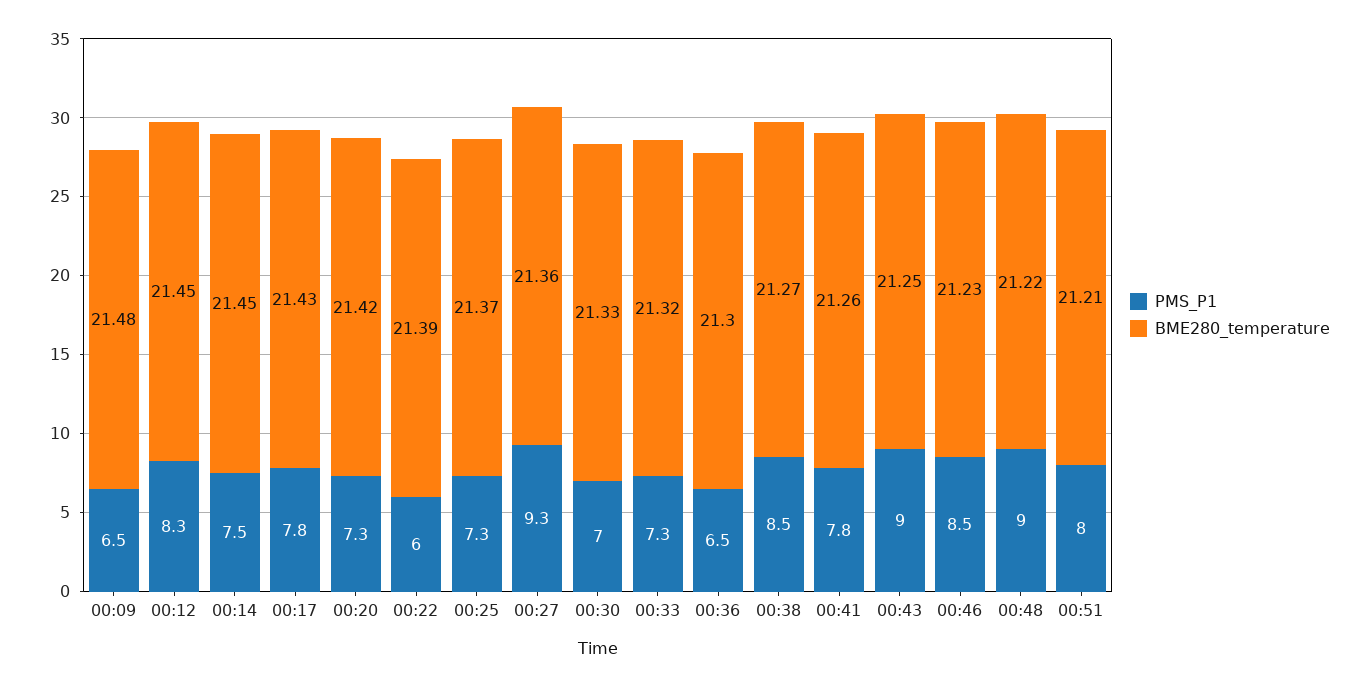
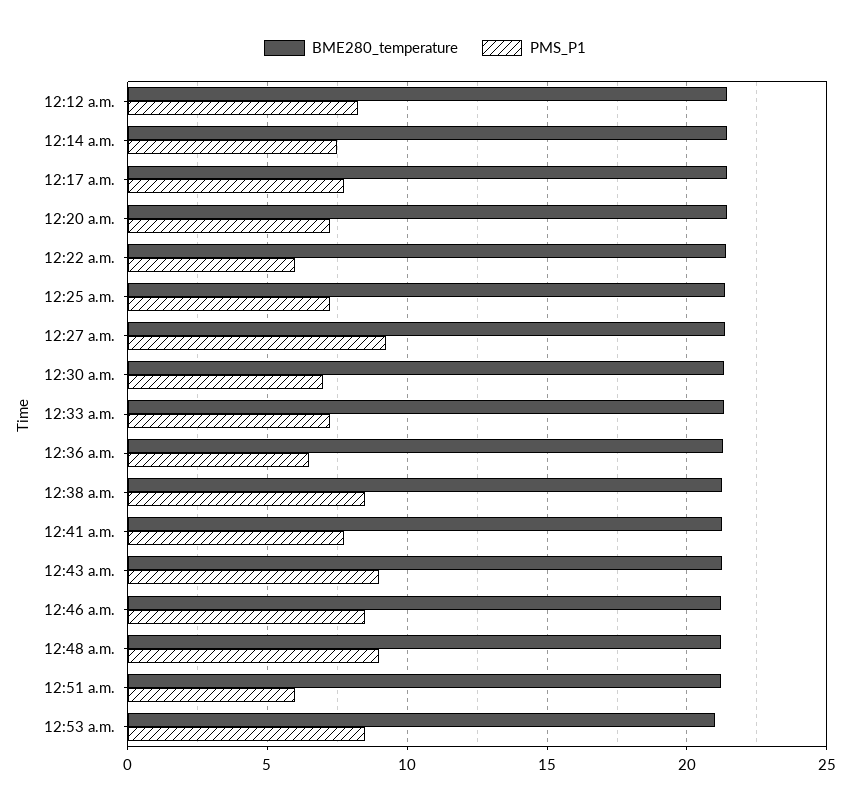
PMS_P1, 00:09: 6.5 -> none
BME280_temperature, 00:09: 21.48 -> none
PMS_P1, 00:51: 8 -> 6
BME280_temperature, 12:53 a.m.: none -> 21
PMS_P1, 12:53 a.m.: none -> 8.5

